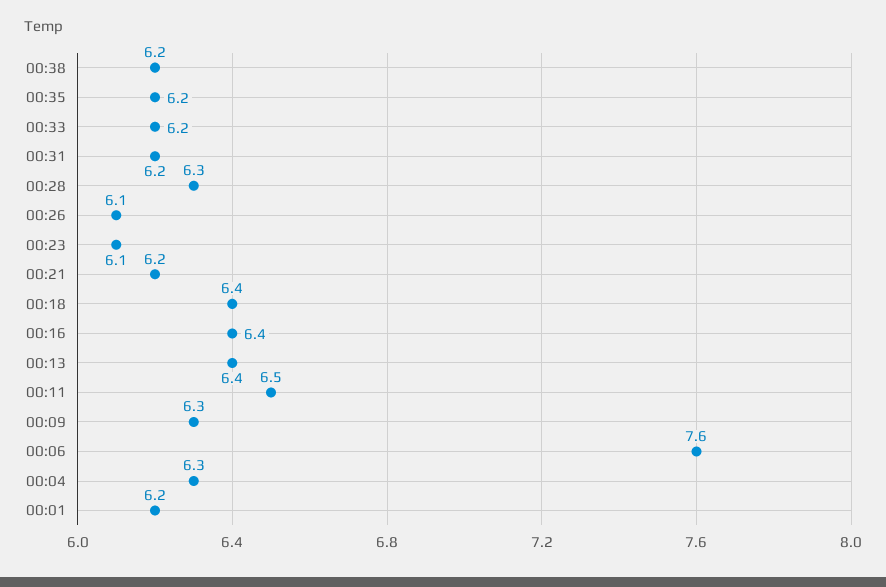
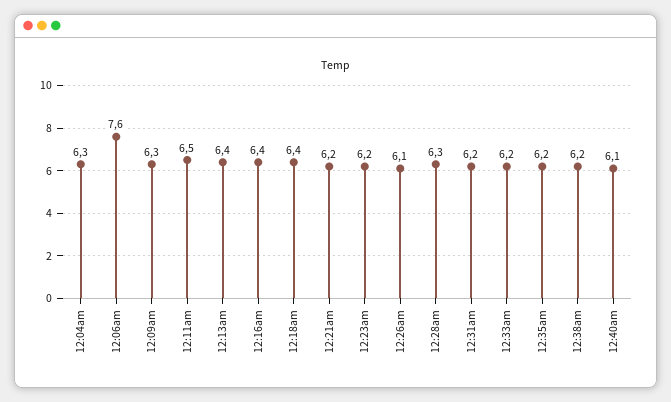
00:23: 6.1 -> 6.2
00:01: 6.2 -> none
12:40am: none -> 6.1

